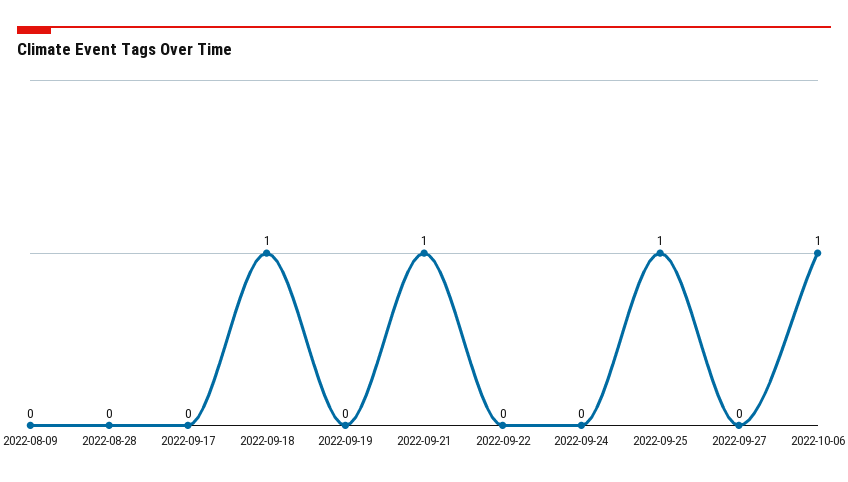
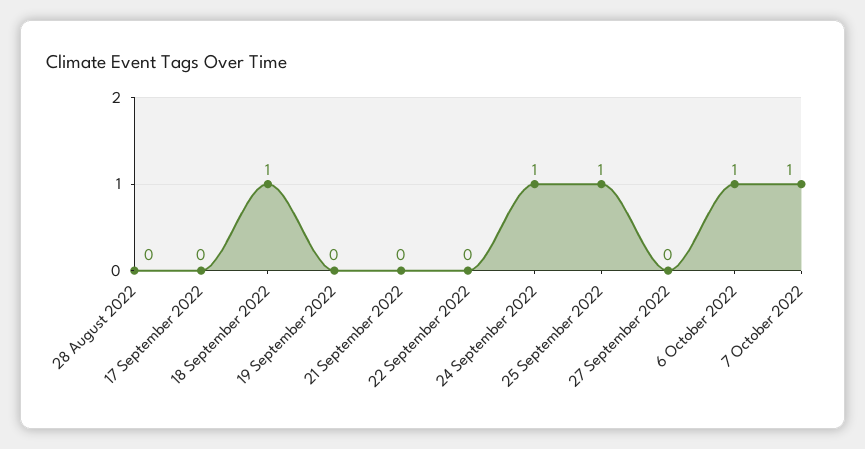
2022-08-09: 0 -> none
2022-09-21: 1 -> 0
2022-09-24: 0 -> 1
7 October 2022: none -> 1

